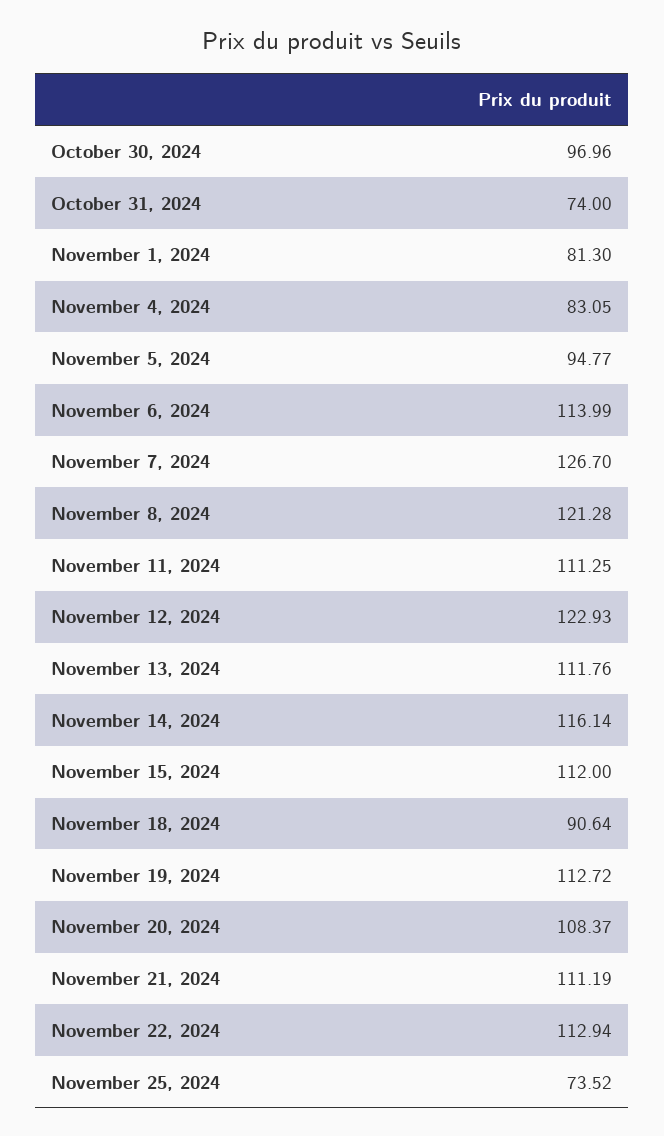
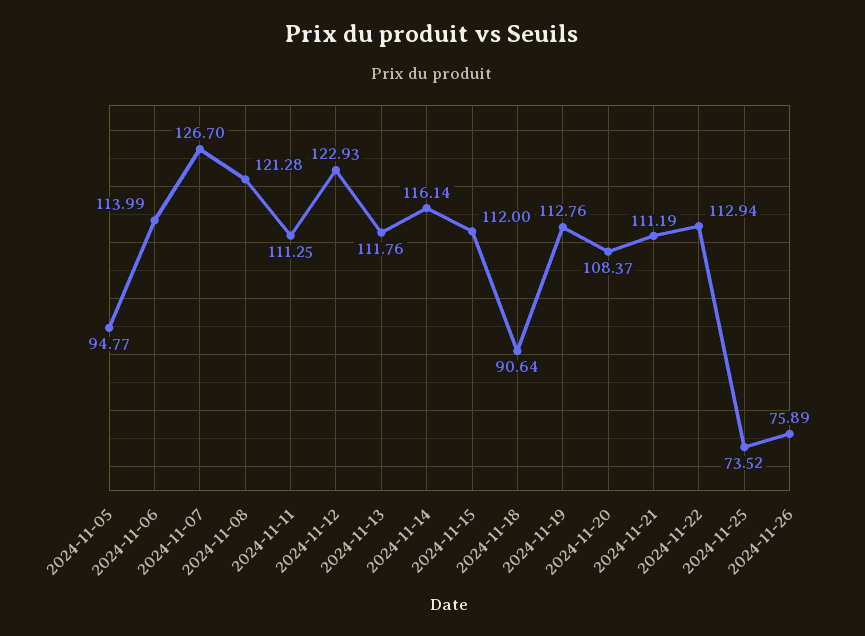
October 30, 2024: 96.96 -> none
October 31, 2024: 74 -> none
November 1, 2024: 81.3 -> none
November 4, 2024: 83.05 -> none
November 19, 2024: 112.72 -> 112.76
2024-11-26: none -> 75.89

